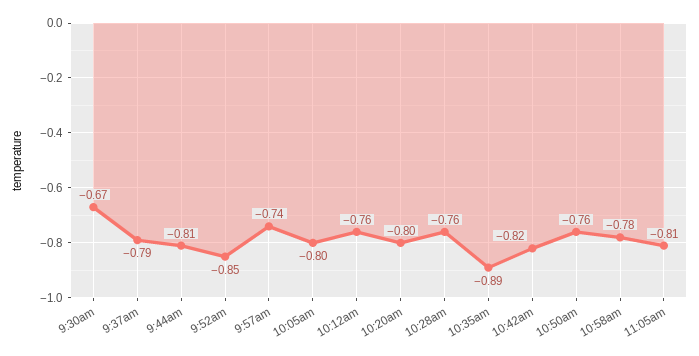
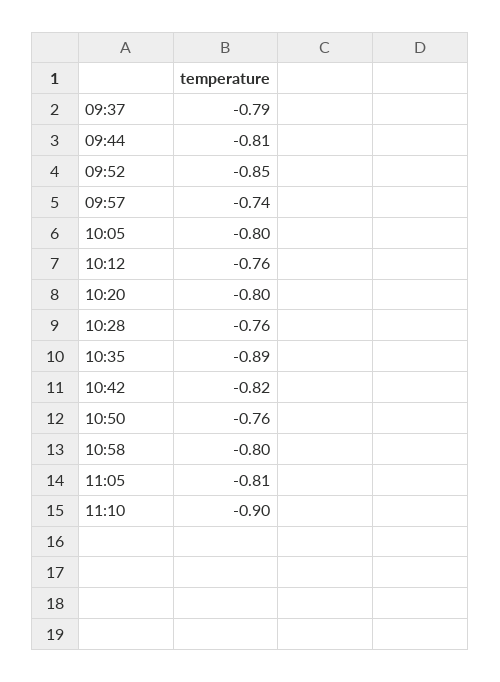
9:30am: -0.67 -> none
10:58am: -0.78 -> -0.8
11:10: none -> -0.9

